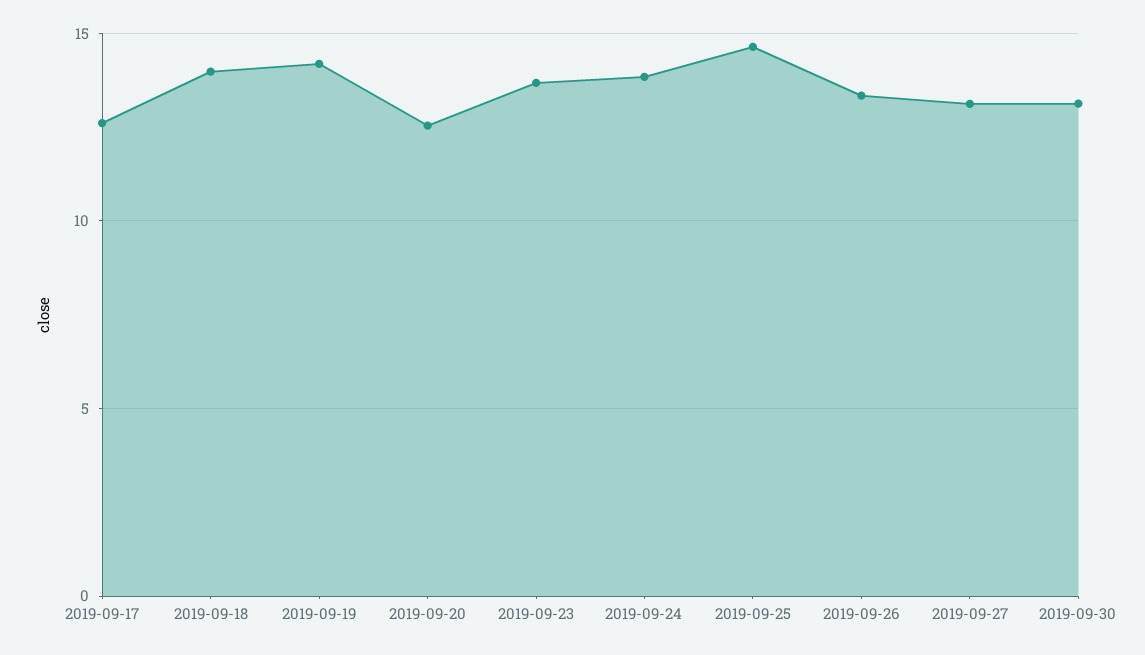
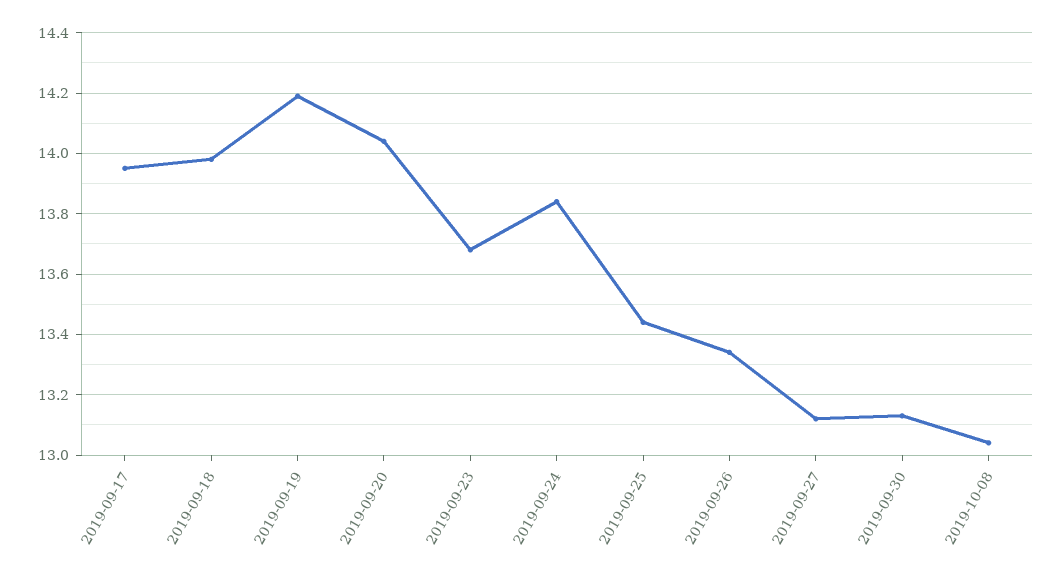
2019-09-17: 12.5 -> 13.95
2019-09-20: 12.5 -> 14.05
2019-09-25: 14.5 -> 13.45
2019-10-08: none -> 13.05

